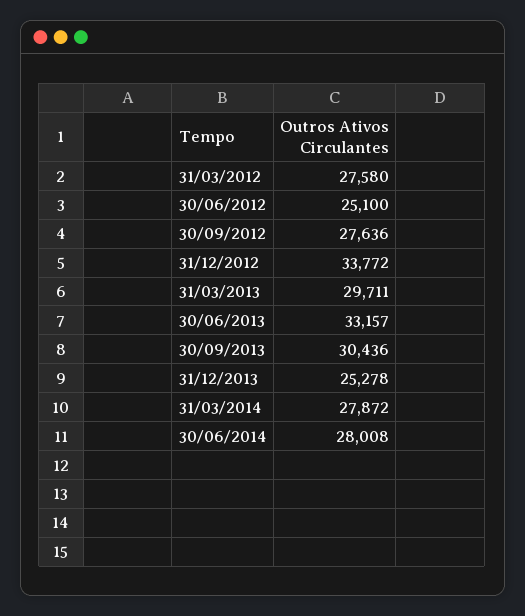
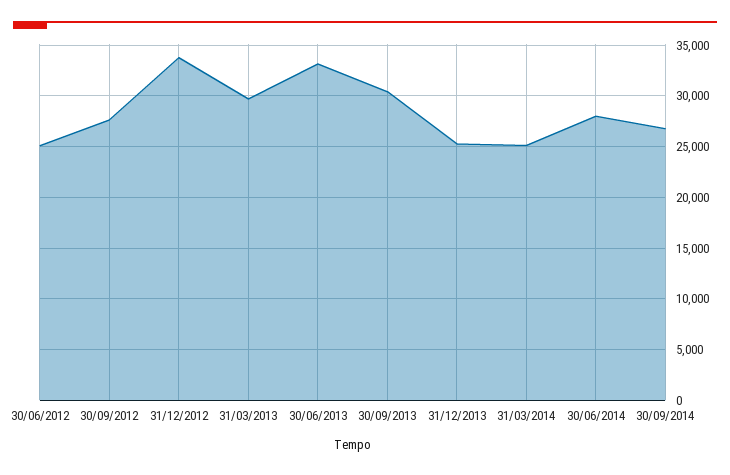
31/03/2012: 27580 -> none
31/03/2014: 27872 -> 25000
30/09/2014: none -> 27000

